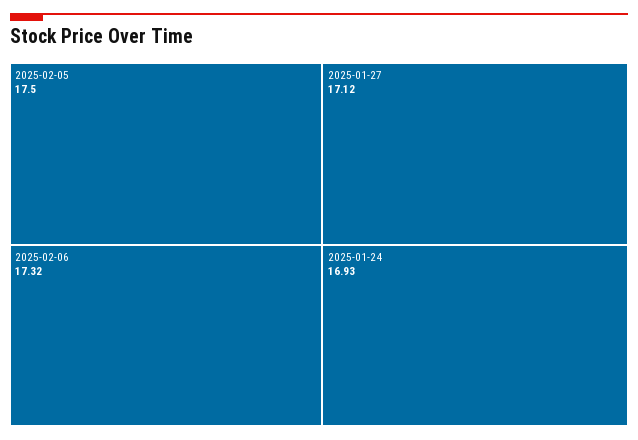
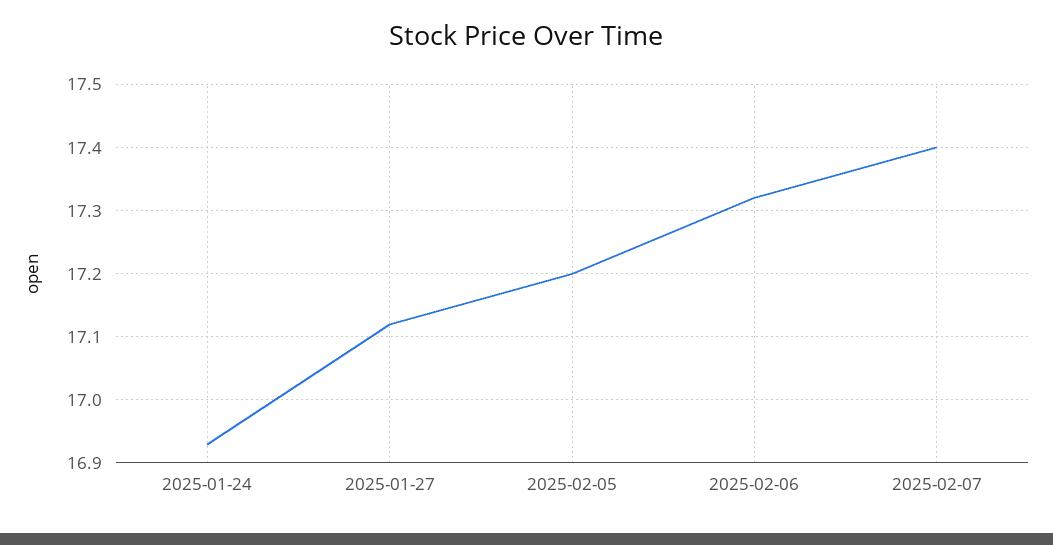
2025-02-05: 17.5 -> 17.2
2025-02-07: none -> 17.4

